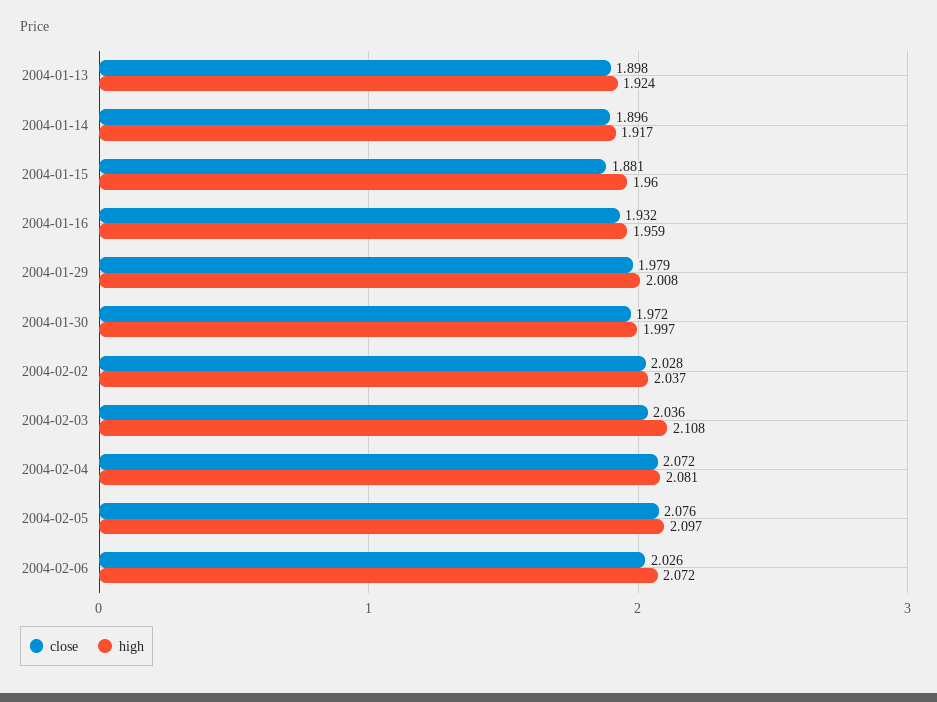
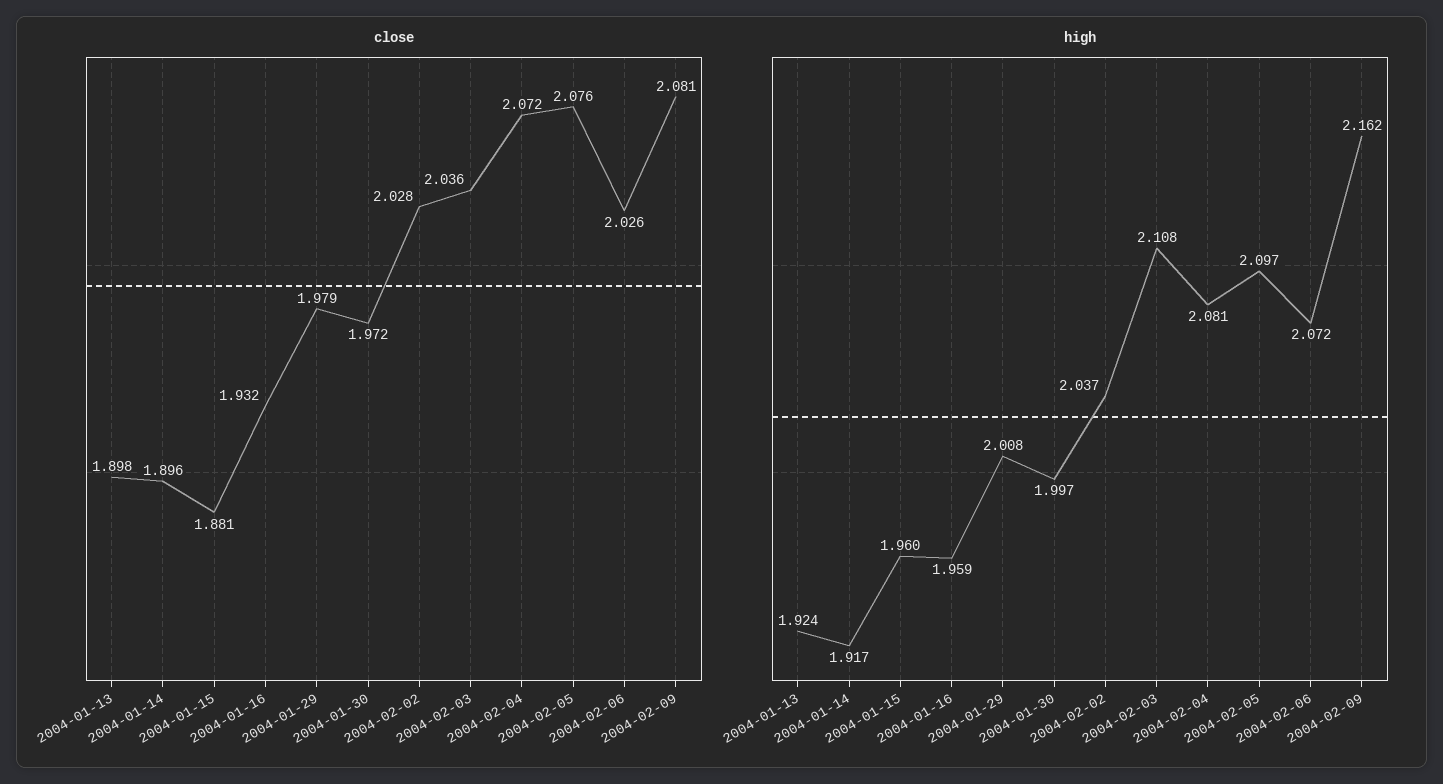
close, 2004-02-09: none -> 2.081
high, 2004-02-09: none -> 2.162

